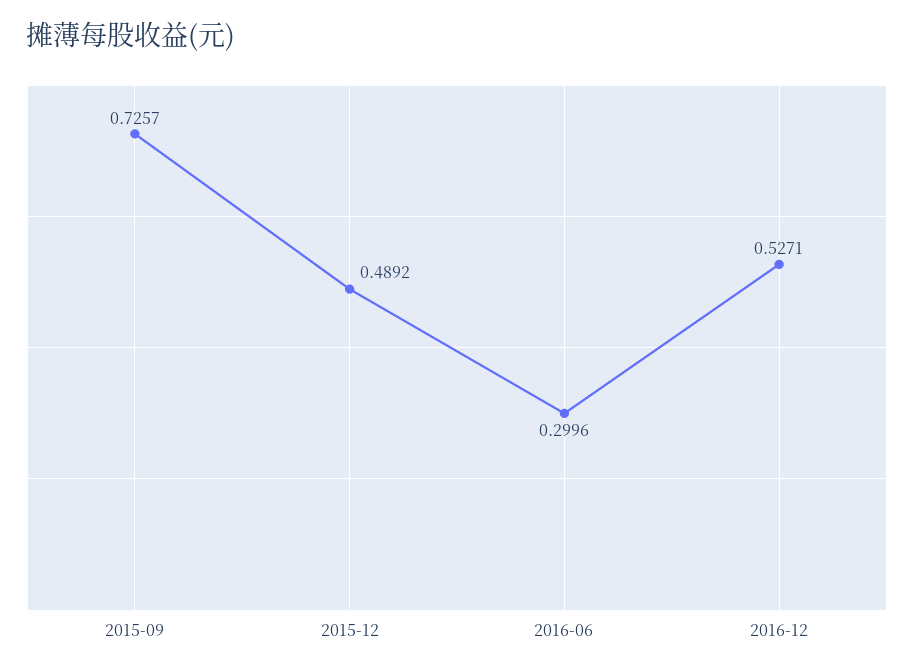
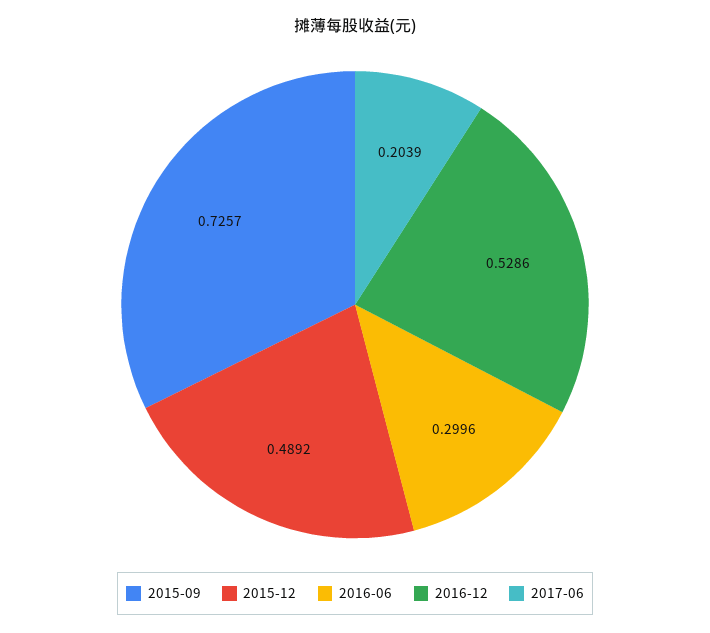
2016-12: 0.5271 -> 0.5286
2017-06: none -> 0.2039

